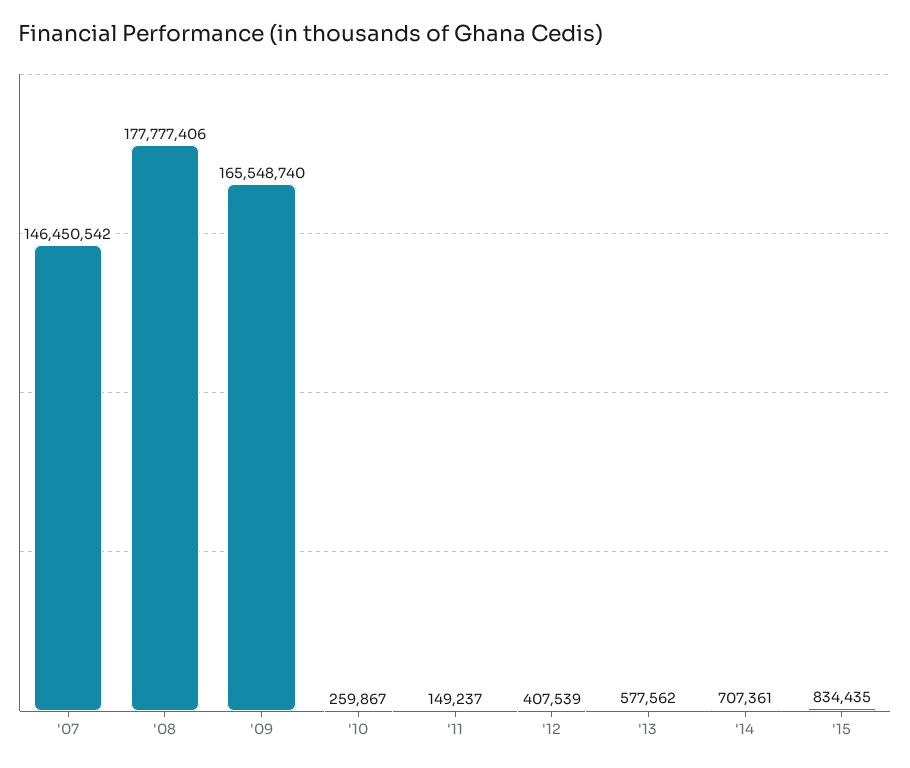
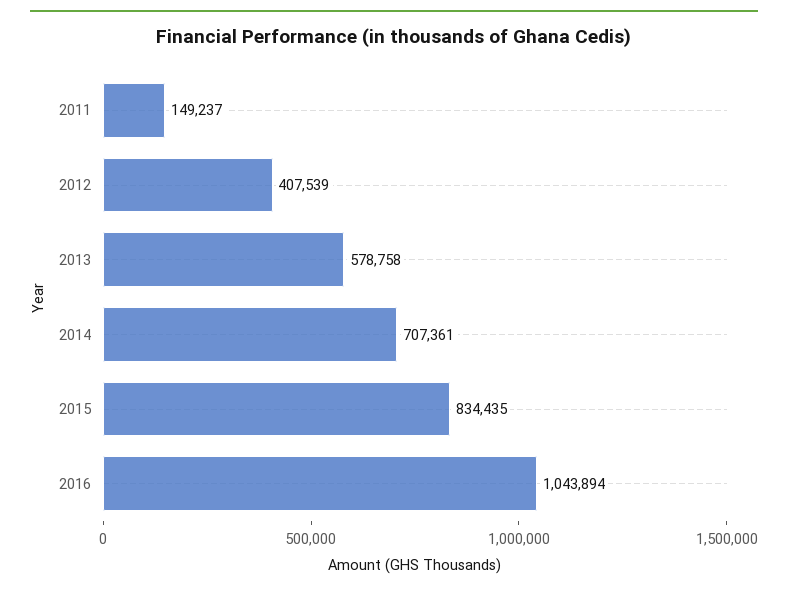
'07: 146450542 -> none
'08: 177777406 -> none
'09: 165548740 -> none
'10: 259867 -> none
'13: 577562 -> 578758
2016: none -> 1043894

